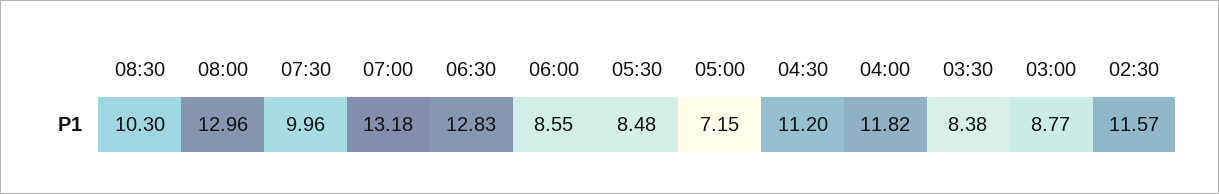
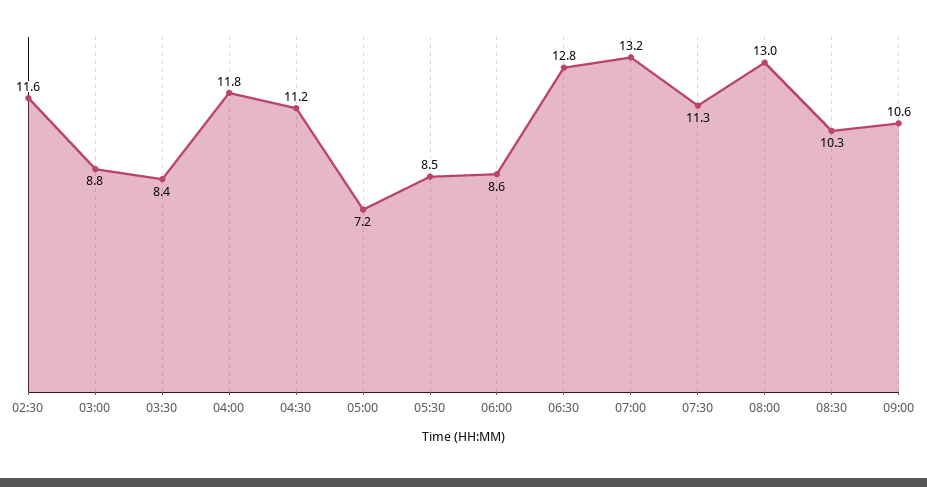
07:30: 9.96 -> 11.3
09:00: none -> 10.6

